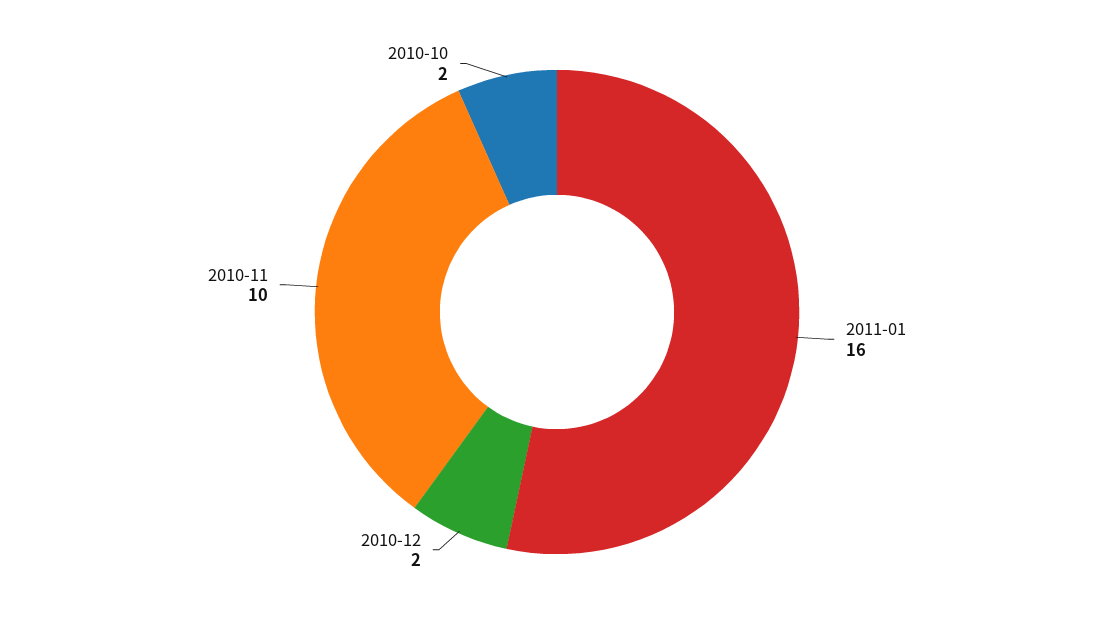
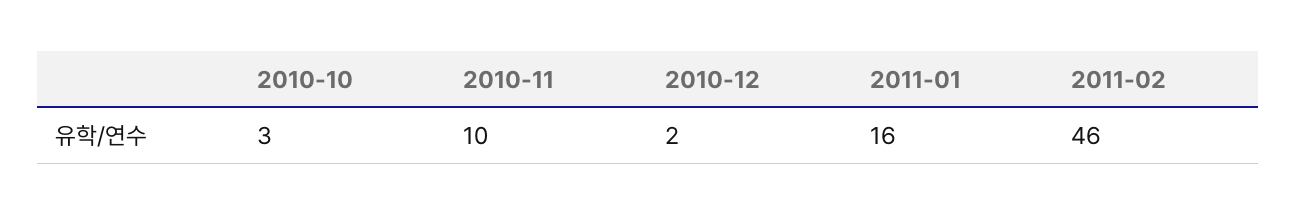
2010-10: 2 -> 3
2011-02: none -> 46

